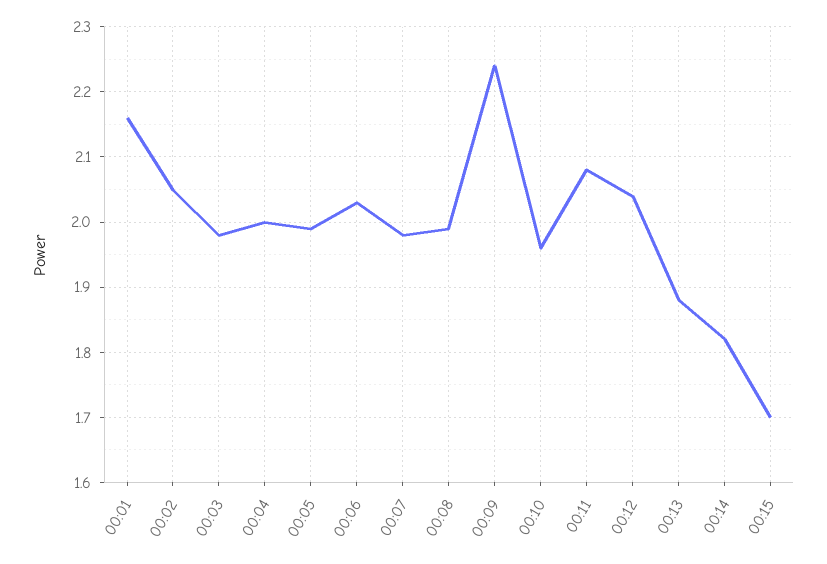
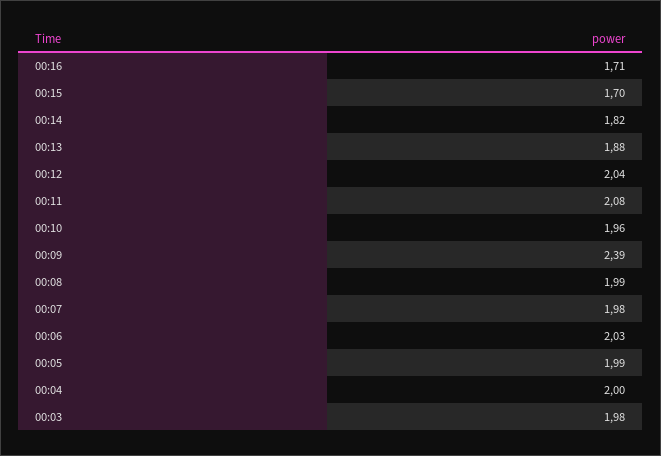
00:01: 2.16 -> none
00:02: 2.05 -> none
00:09: 2.24 -> 2.39
00:16: none -> 1.71

